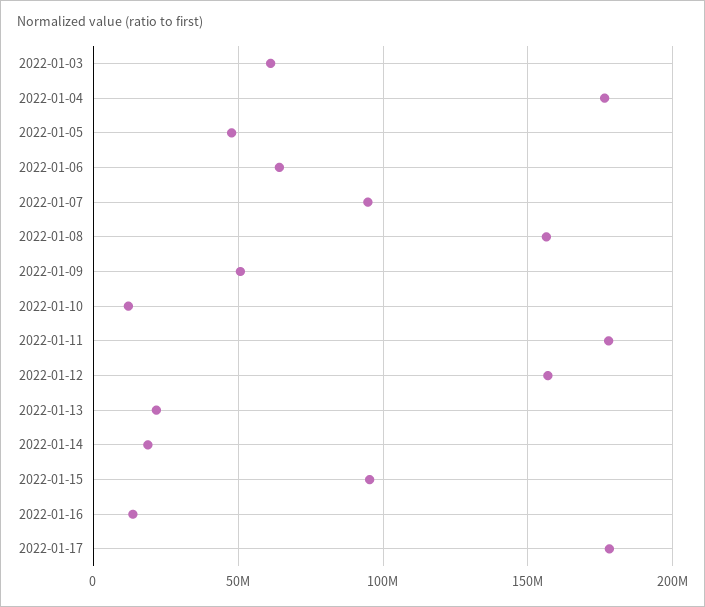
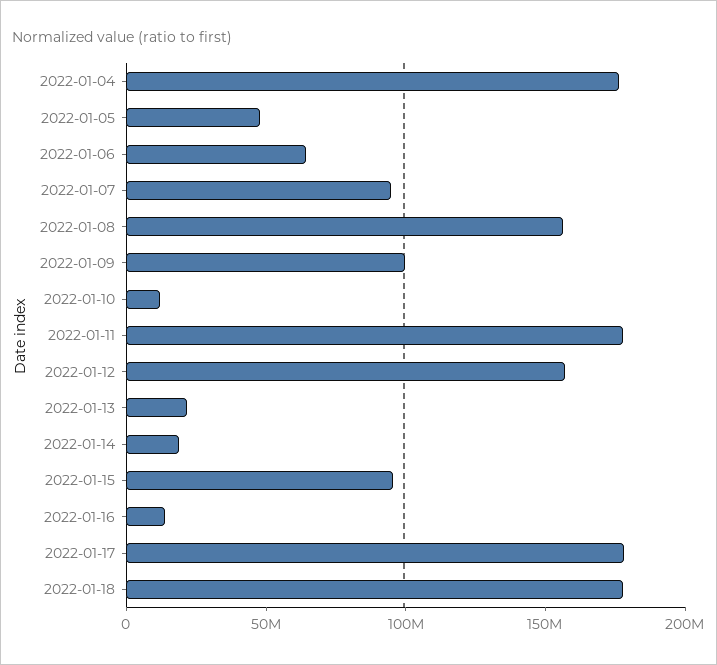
2022-01-03: 60000000 -> none
2022-01-09: 50000000 -> 100000000
2022-01-18: none -> 180000000

